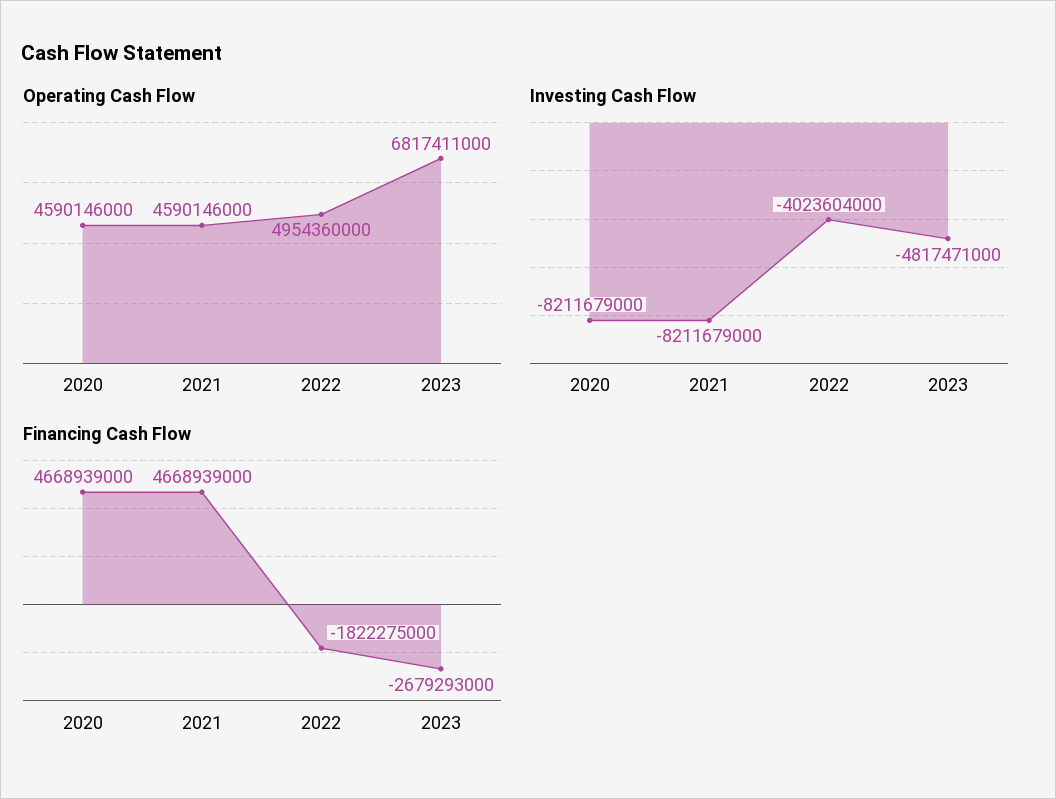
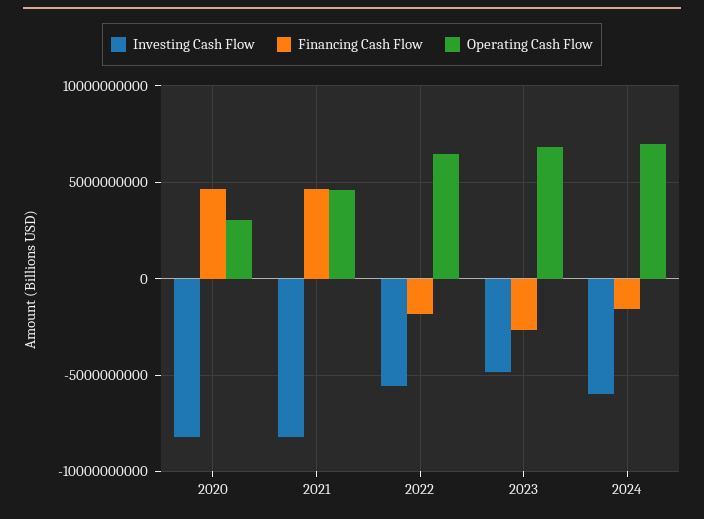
Operating Cash Flow, 2020: 4590146000 -> 3000000000
Operating Cash Flow, 2022: 4954360000 -> 6500000000
Investing Cash Flow, 2022: -4023604000 -> -5500000000
Investing Cash Flow, 2024: none -> -6000000000
Financing Cash Flow, 2024: none -> -1500000000
Operating Cash Flow, 2024: none -> 7000000000

